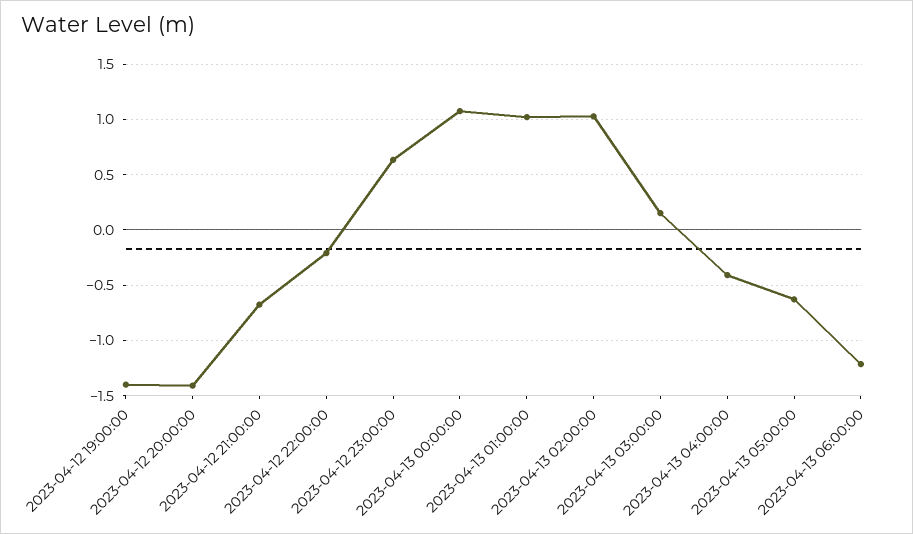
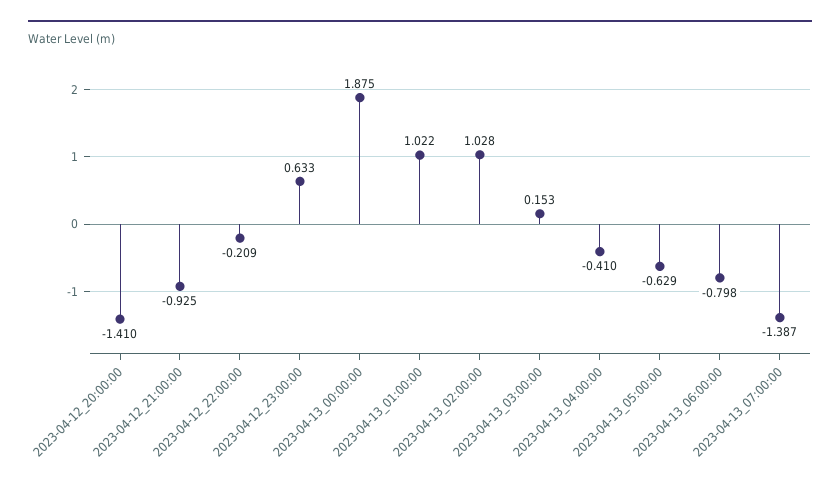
2023-04-12 19:00:00: -1.4 -> none
2023-04-12 21:00:00: -0.7 -> -0.925
2023-04-13 00:00:00: 1.1 -> 1.875
2023-04-13 06:00:00: -1.2 -> -0.798
2023-04-13_07:00:00: none -> -1.387

